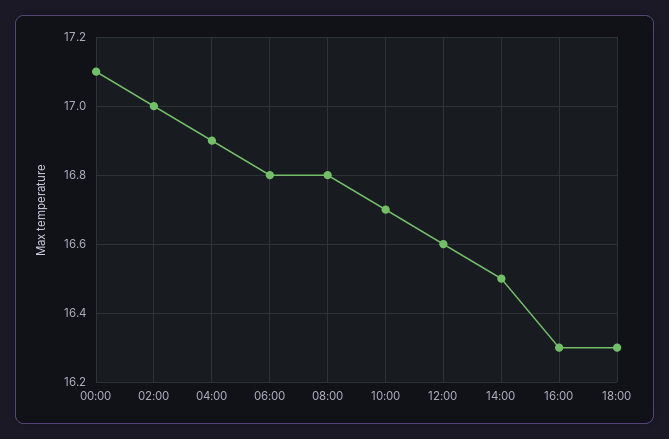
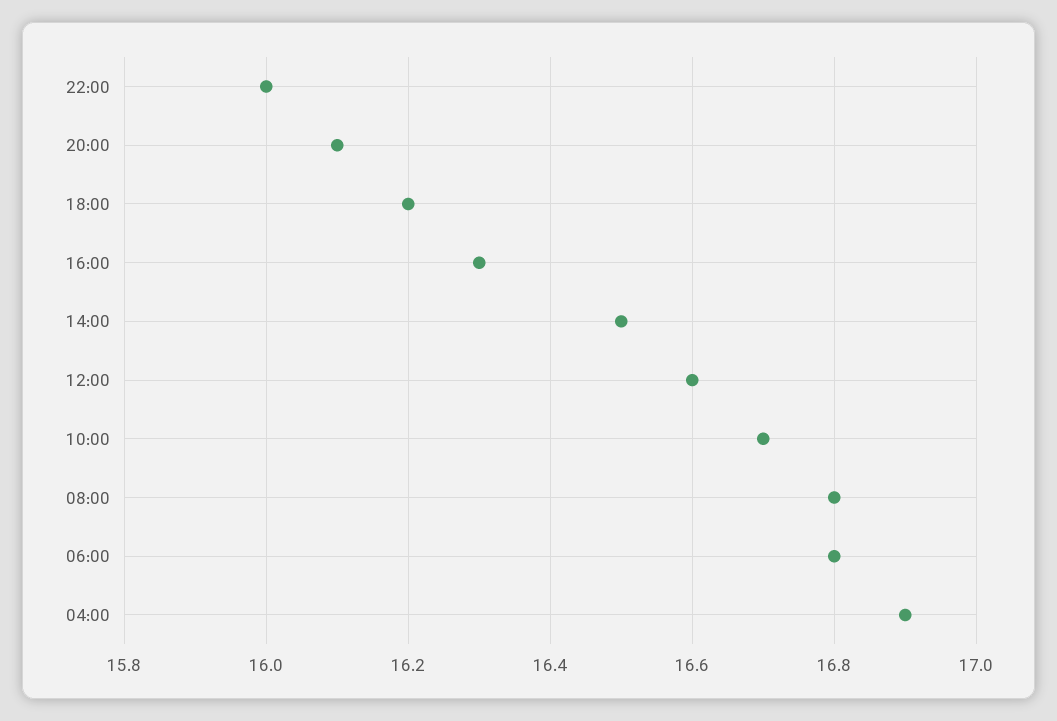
00:00: 17.1 -> none
02:00: 17 -> none
18:00: 16.3 -> 16.2
22:00: none -> 16
20:00: none -> 16.1

